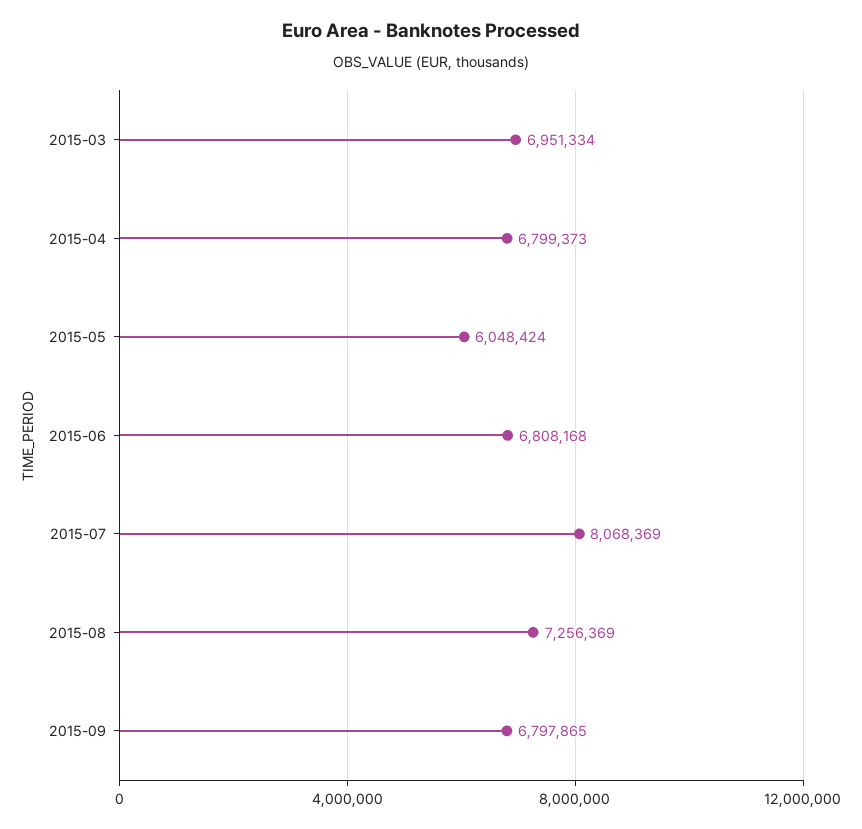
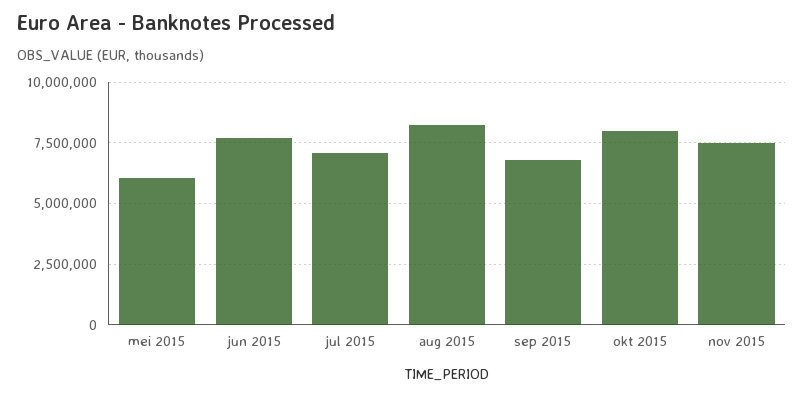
2015-03: 6951334 -> none
2015-04: 6799373 -> none
2015-06: 6808168 -> 7750000
2015-07: 8068369 -> 7000000
2015-08: 7256369 -> 8250000
okt 2015: none -> 8000000
nov 2015: none -> 7500000

